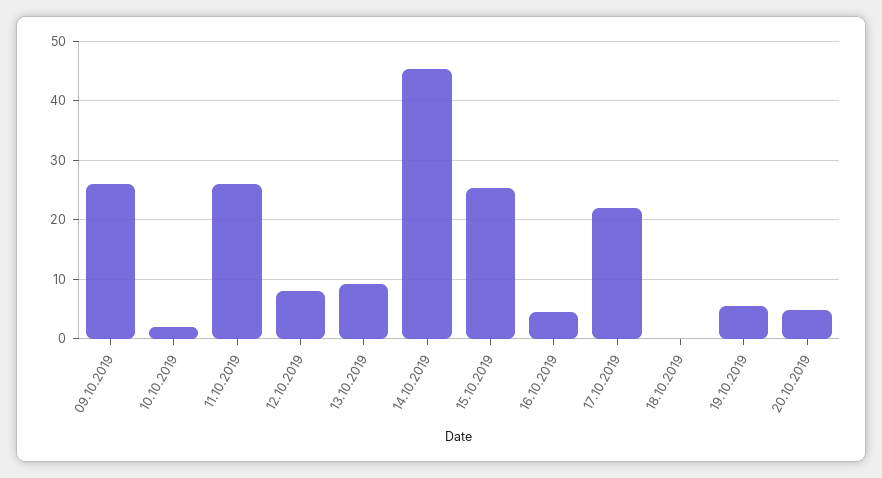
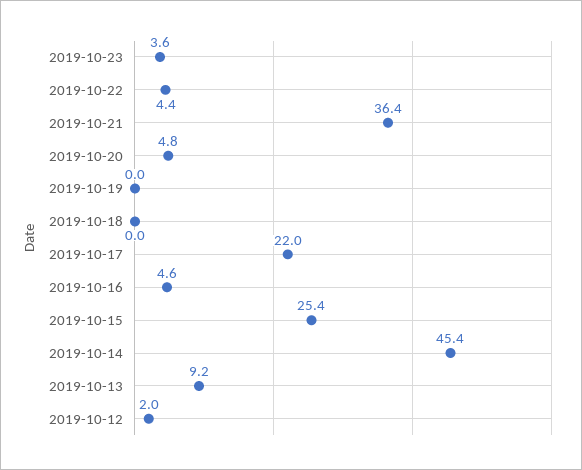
09.10.2019: 26 -> none
10.10.2019: 2 -> none
11.10.2019: 26 -> none
12.10.2019: 8 -> 2
19.10.2019: 6 -> 0
2019-10-23: none -> 3.6
2019-10-22: none -> 4.4
2019-10-21: none -> 36.4

